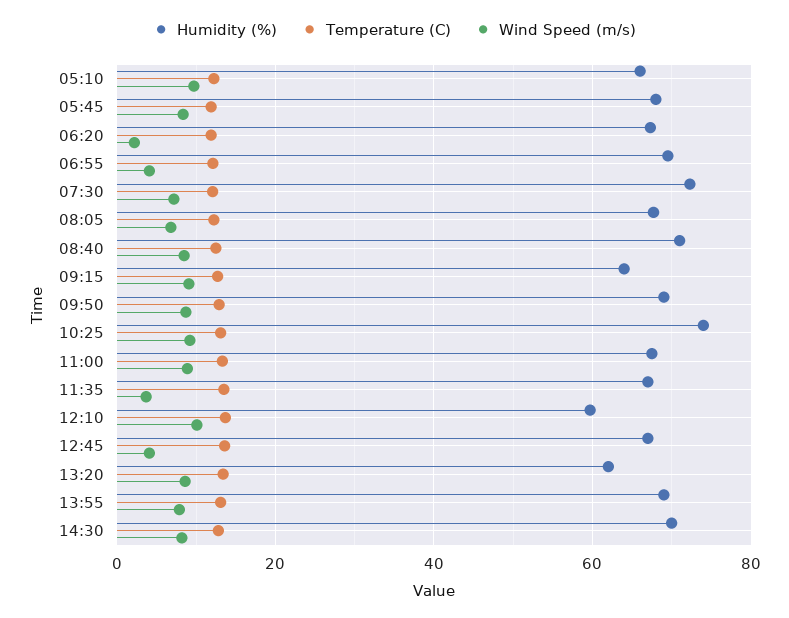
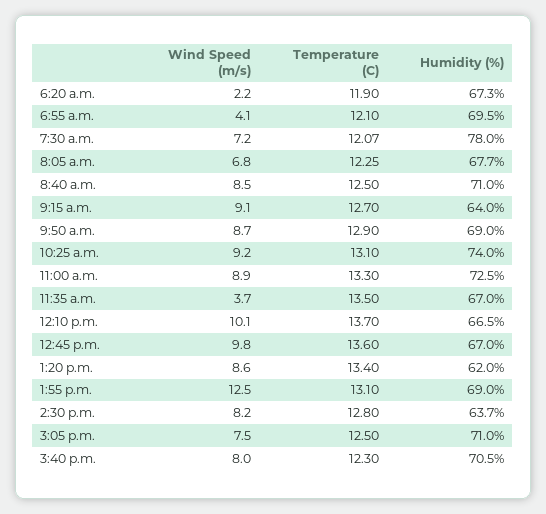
Humidity (%), 05:10: 66 -> none
Temperature (C), 05:10: 12 -> none
Wind Speed (m/s), 05:10: 10 -> none
Humidity (%), 05:45: 68 -> none
Temperature (C), 05:45: 12 -> none
Wind Speed (m/s), 05:45: 8 -> none
Humidity (%), 07:30: 72 -> 78
Humidity (%), 11:00: 68 -> 72.5
Humidity (%), 12:10: 60 -> 66.5
Wind Speed (m/s), 12:45: 4 -> 9.8
Wind Speed (m/s), 13:55: 8 -> 12.5
Humidity (%), 14:30: 70 -> 63.7
Wind Speed (m/s), 3:05 p.m.: none -> 7.5
Temperature (C), 3:05 p.m.: none -> 12.5
Humidity (%), 3:05 p.m.: none -> 71
Wind Speed (m/s), 3:40 p.m.: none -> 8
Temperature (C), 3:40 p.m.: none -> 12.3
Humidity (%), 3:40 p.m.: none -> 70.5

